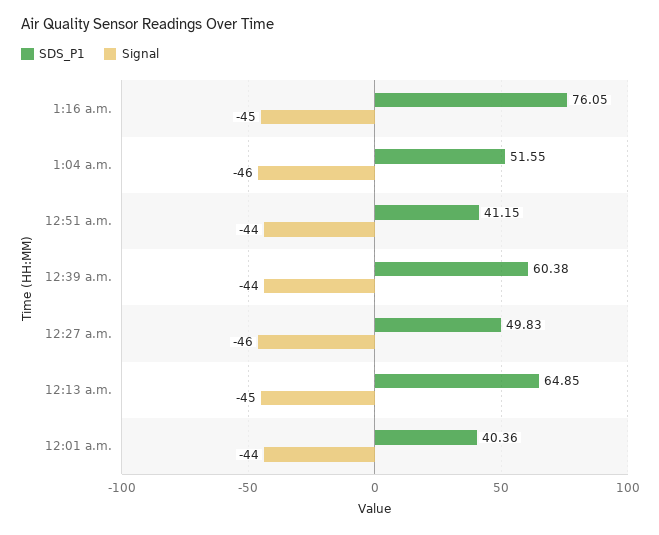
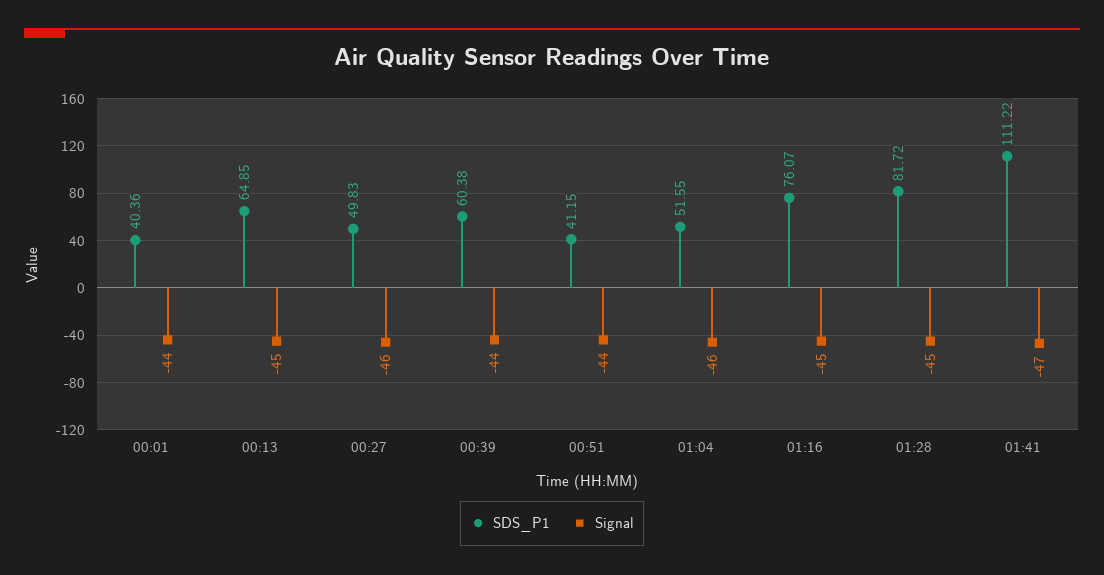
SDS_P1, 1:16 a.m.: 76.05 -> 76.07
SDS_P1, 01:28: none -> 81.72
Signal, 01:28: none -> -45
SDS_P1, 01:41: none -> 111.22
Signal, 01:41: none -> -47

